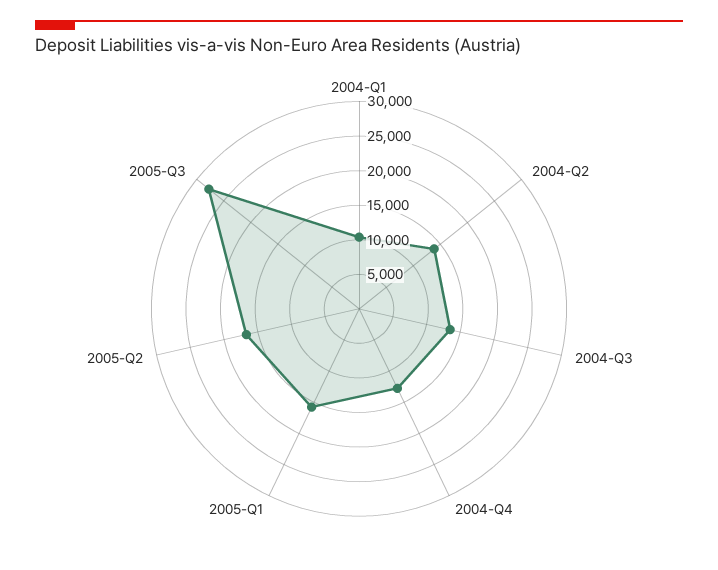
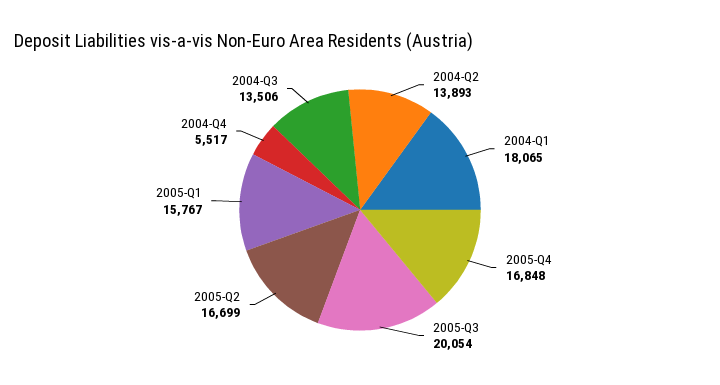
2004-Q1: 10000 -> 18065
2004-Q4: 12500 -> 5517
2005-Q3: 27500 -> 20054
2005-Q4: none -> 16848

